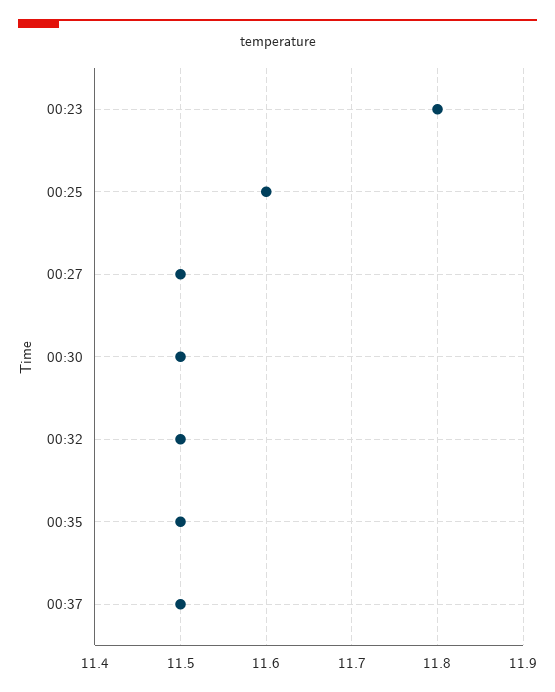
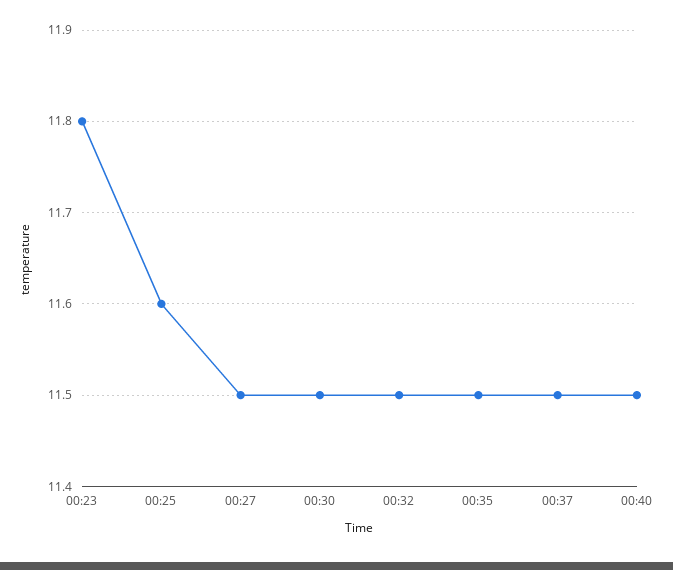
00:40: none -> 11.5

